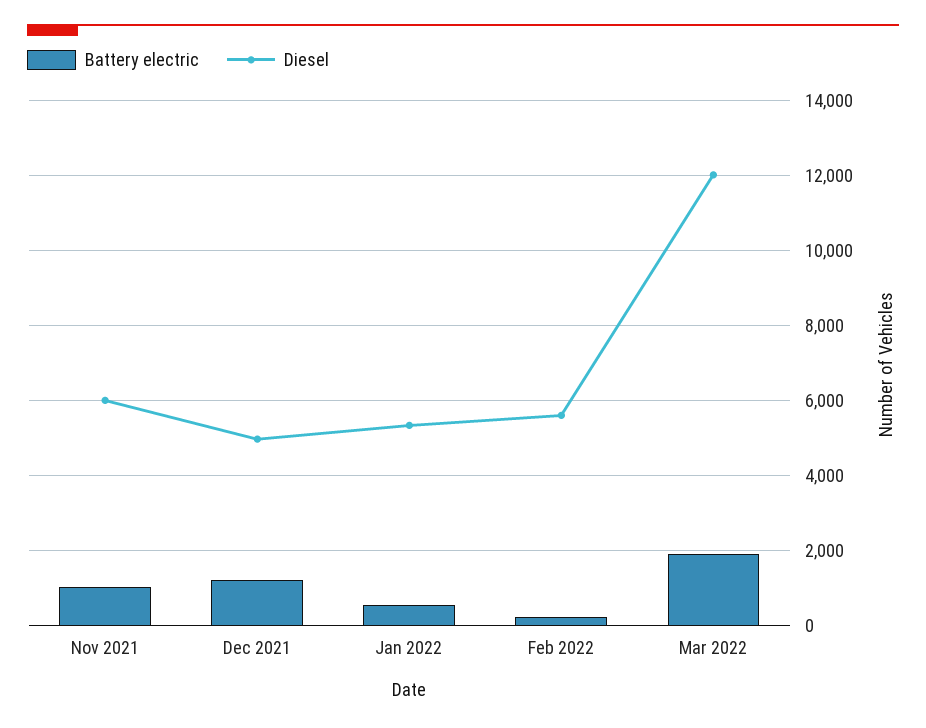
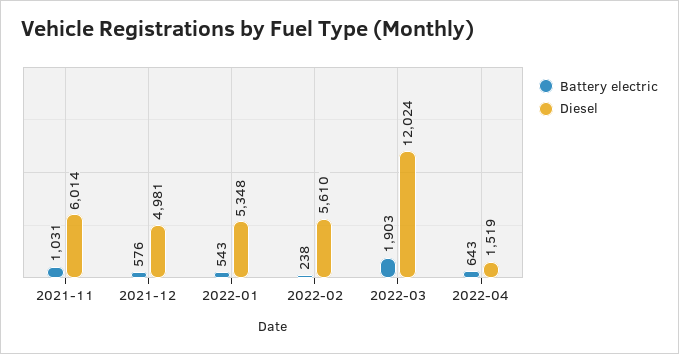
Battery electric, Dec 2021: 1200 -> 576
Battery electric, 2022-04: none -> 643
Diesel, 2022-04: none -> 1519

